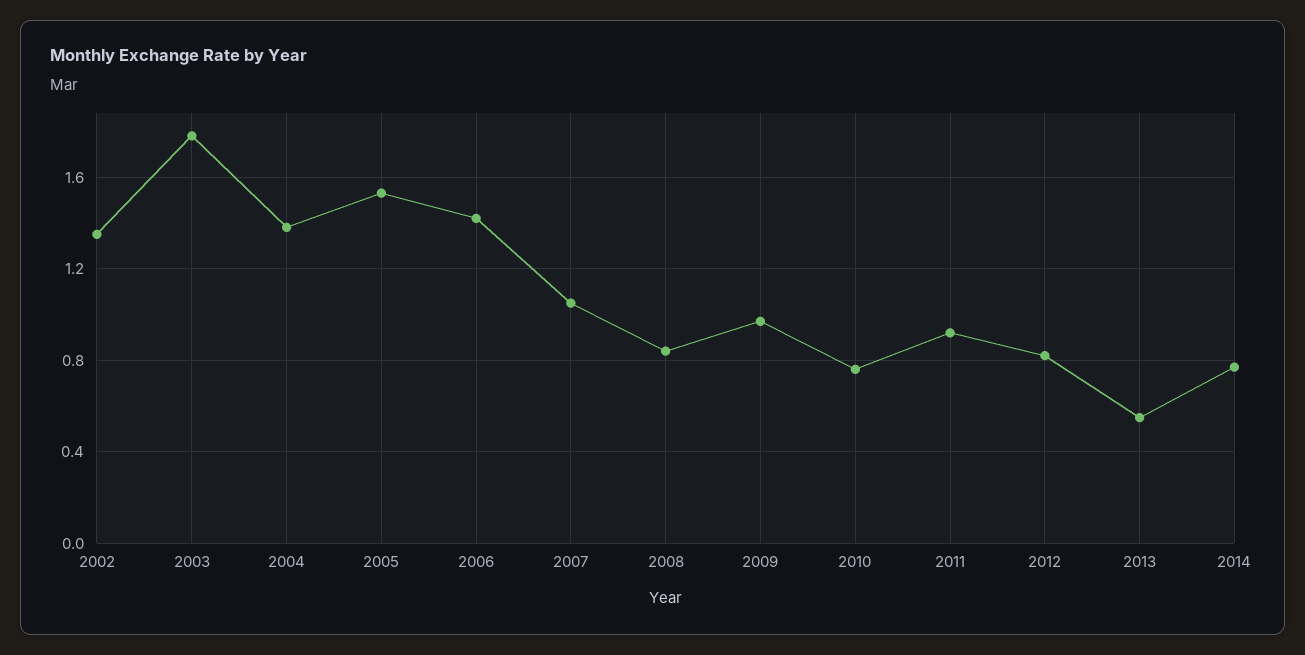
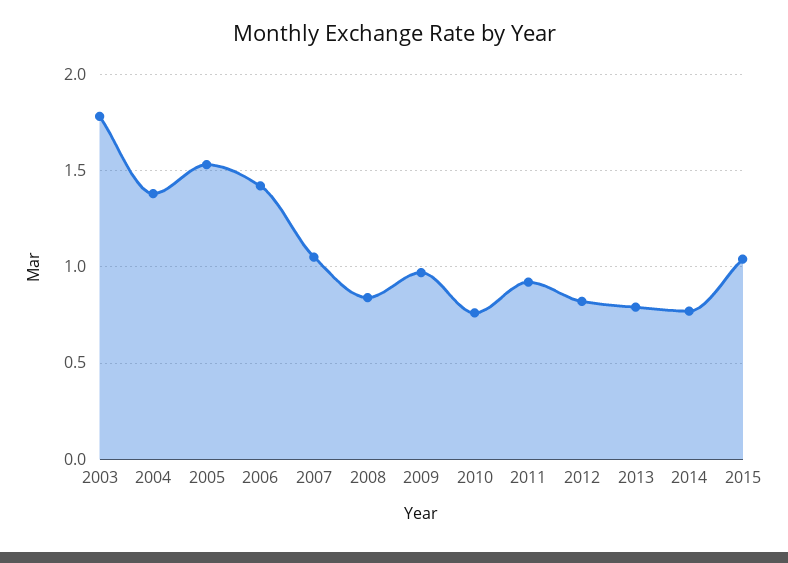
2002: 1.35 -> none
2013: 0.55 -> 0.8
2015: none -> 1.05

